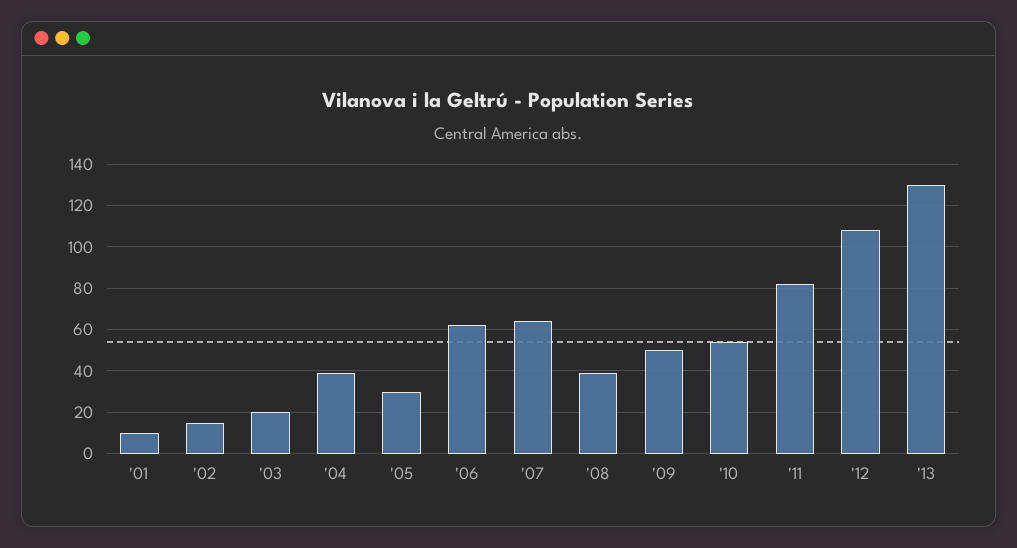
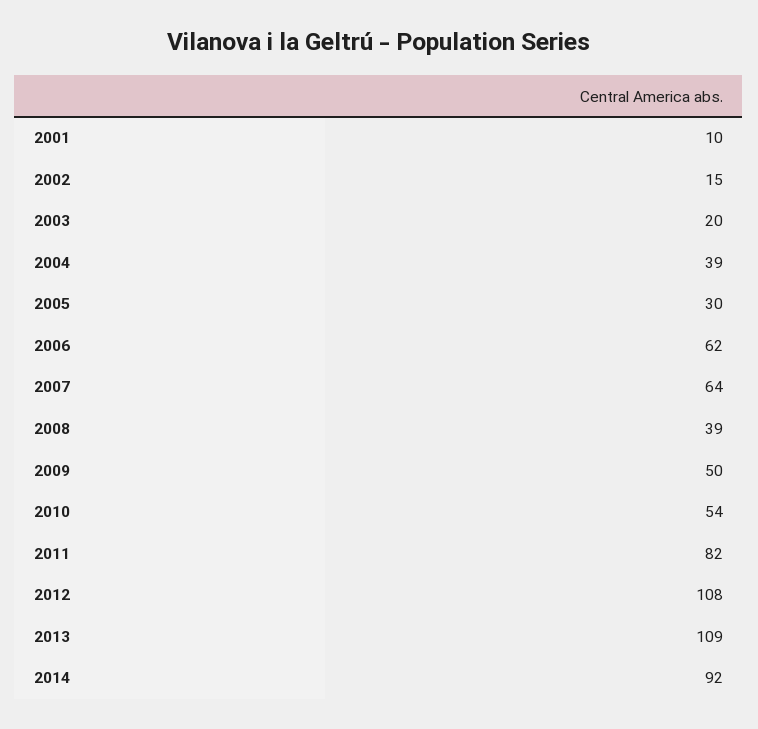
'13: 130 -> 109
2014: none -> 92

